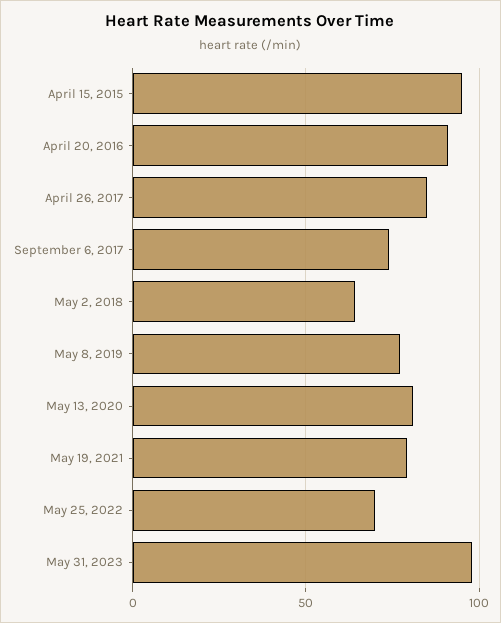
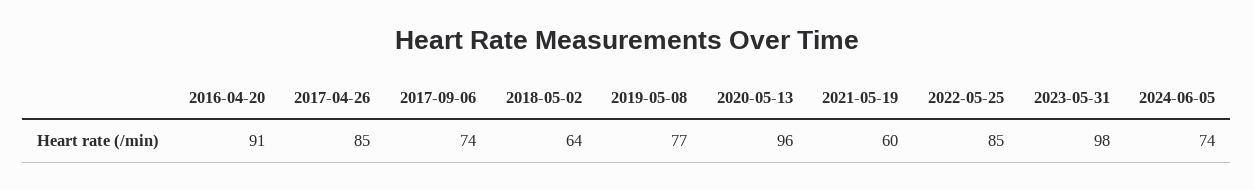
April 15, 2015: 95 -> none
May 13, 2020: 80 -> 96
May 19, 2021: 80 -> 60
May 25, 2022: 70 -> 85
2024-06-05: none -> 74

